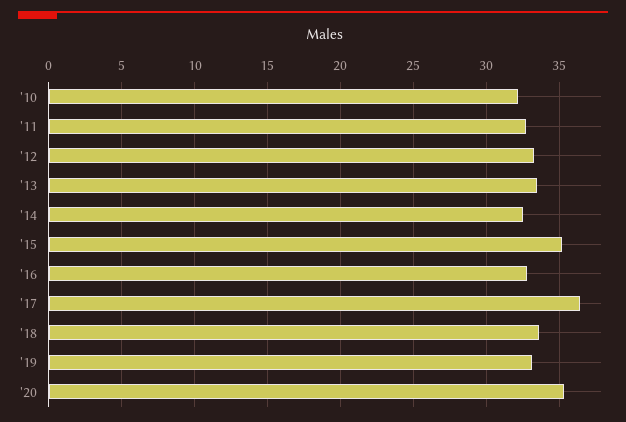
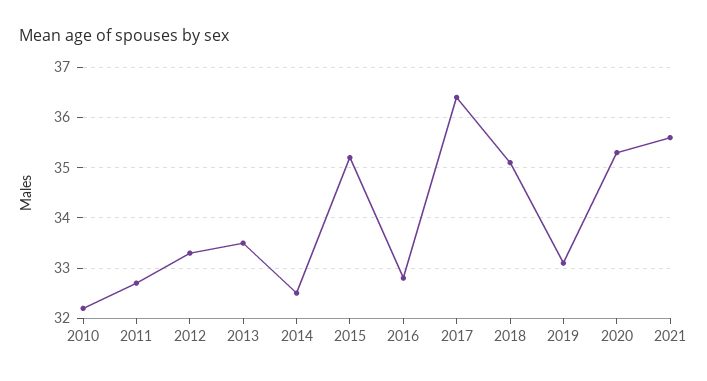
'18: 33.5 -> 35
2021: none -> 35.5

